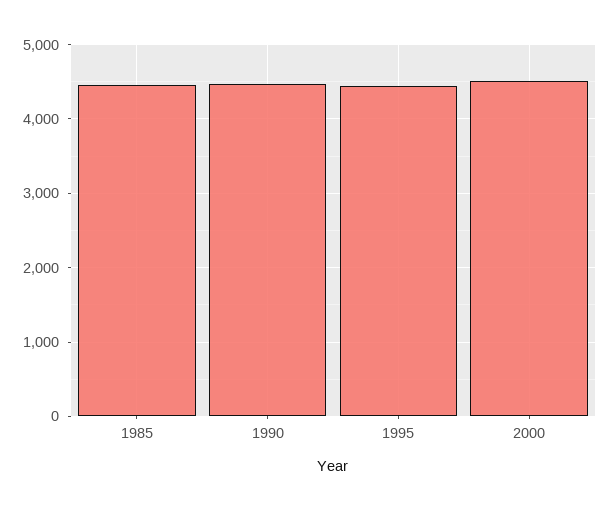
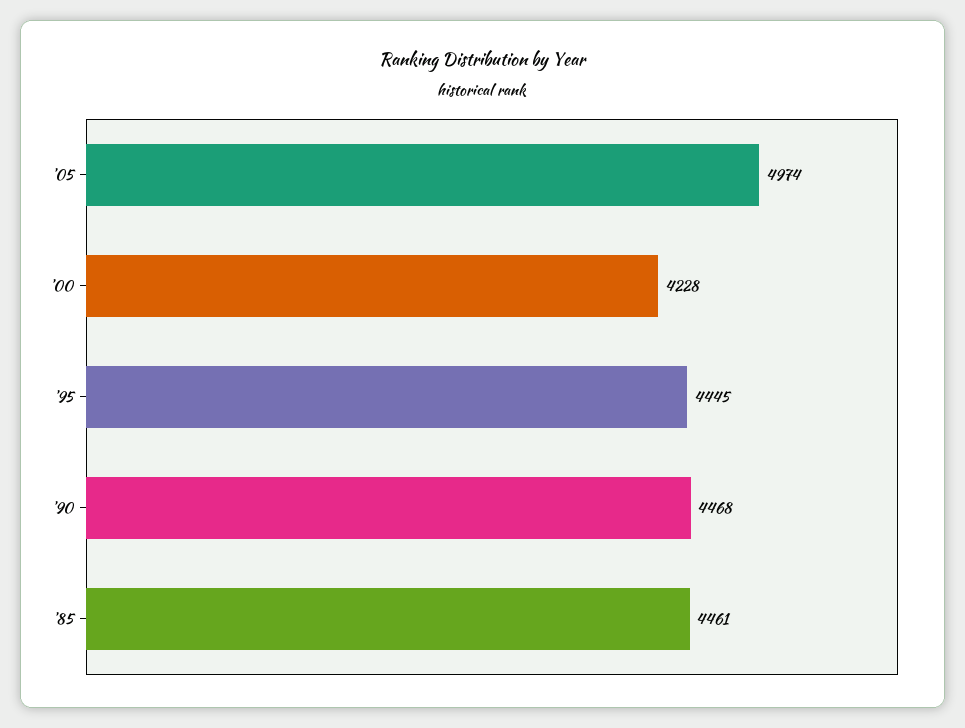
2000: 4500 -> 4228
'05: none -> 4974

